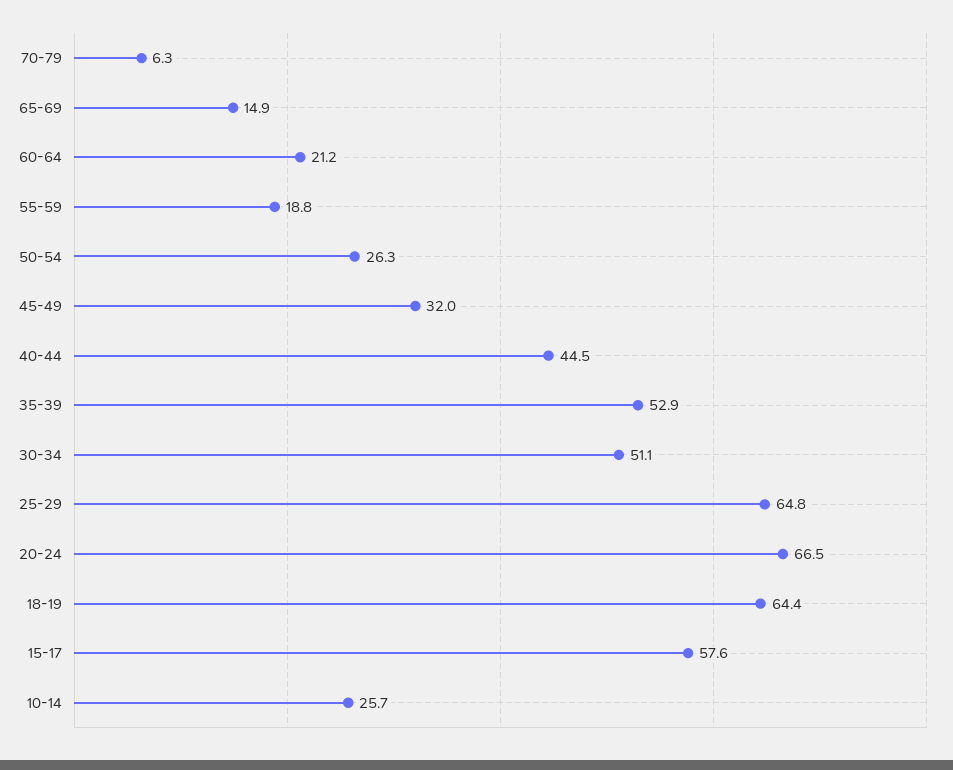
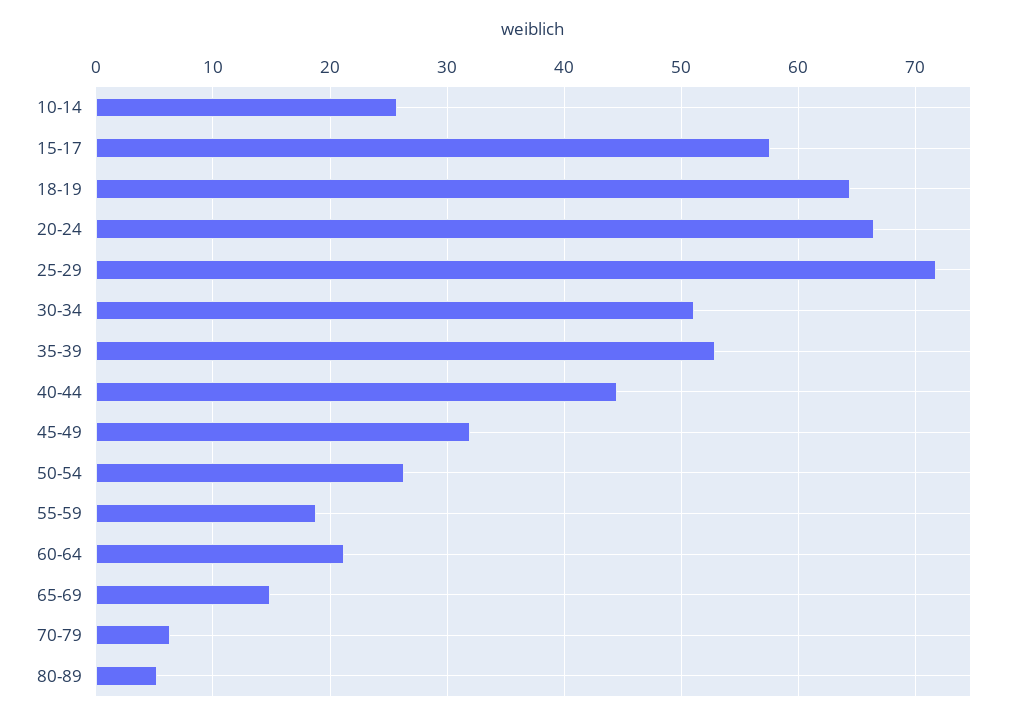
25-29: 64.8 -> 72
80-89: none -> 5

